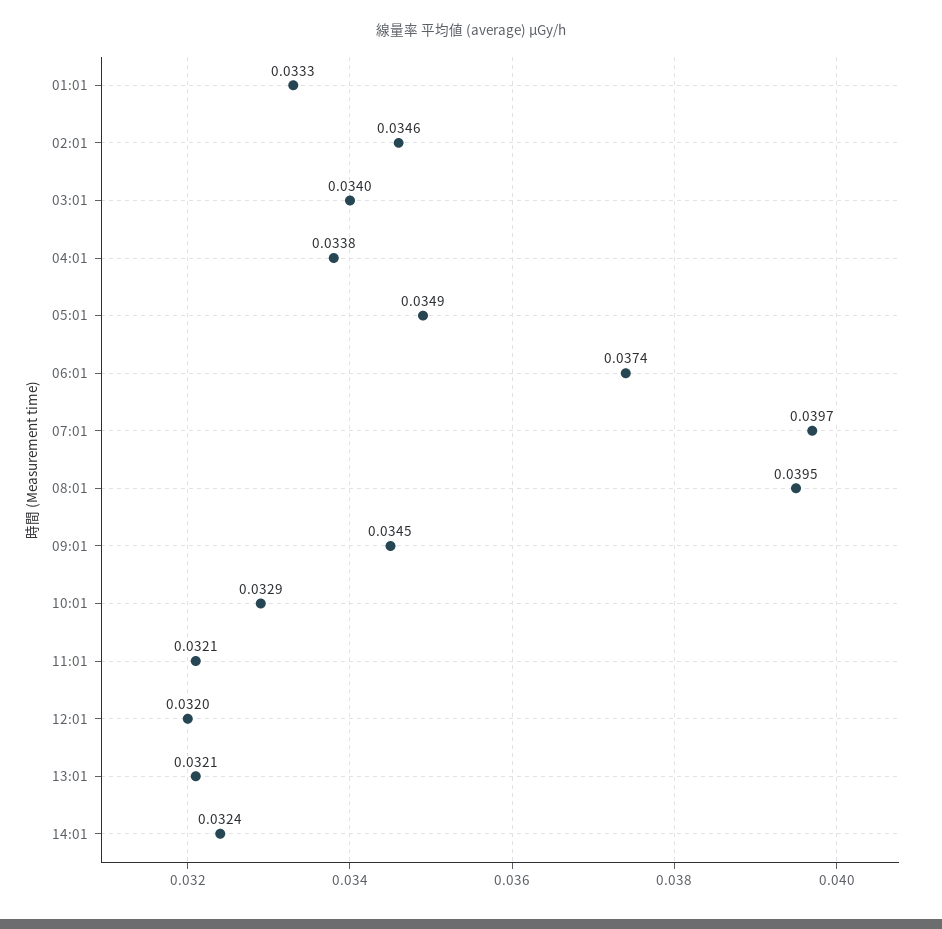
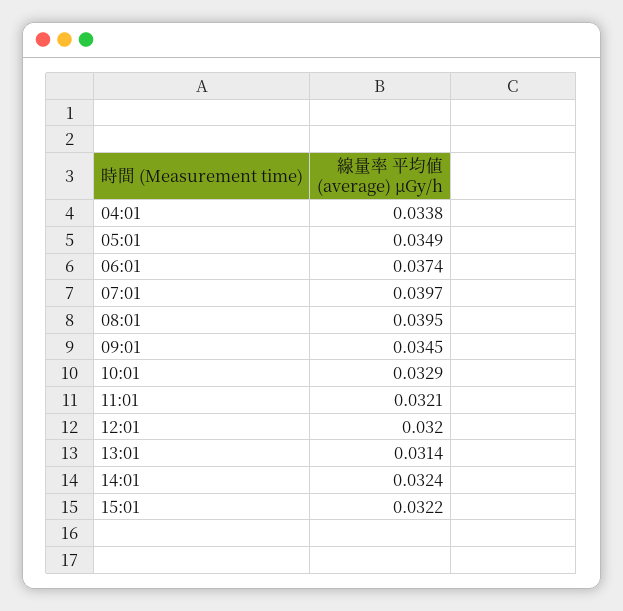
01:01: 0.0333 -> none
02:01: 0.0346 -> none
03:01: 0.034 -> none
13:01: 0.0321 -> 0.0314
15:01: none -> 0.0322

